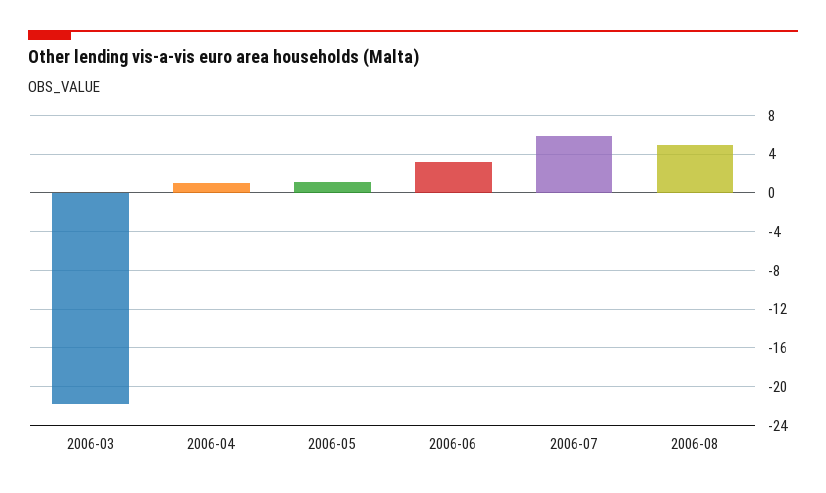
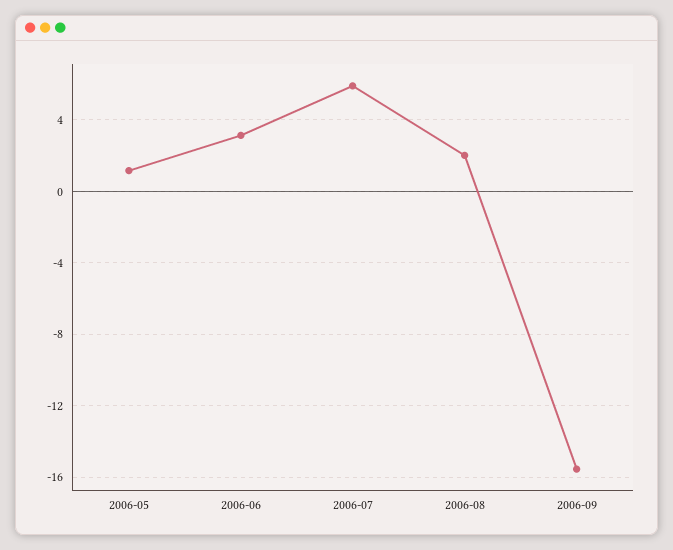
2006-03: -22 -> none
2006-04: 1 -> none
2006-08: 5 -> 2
2006-09: none -> -15.5

